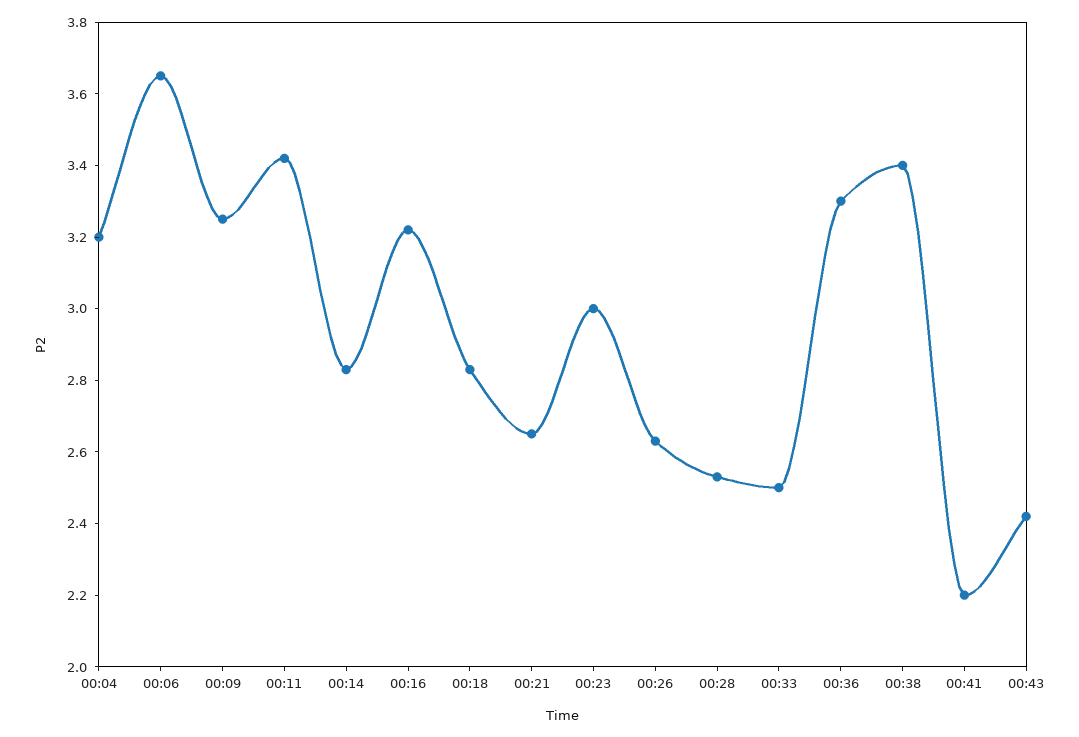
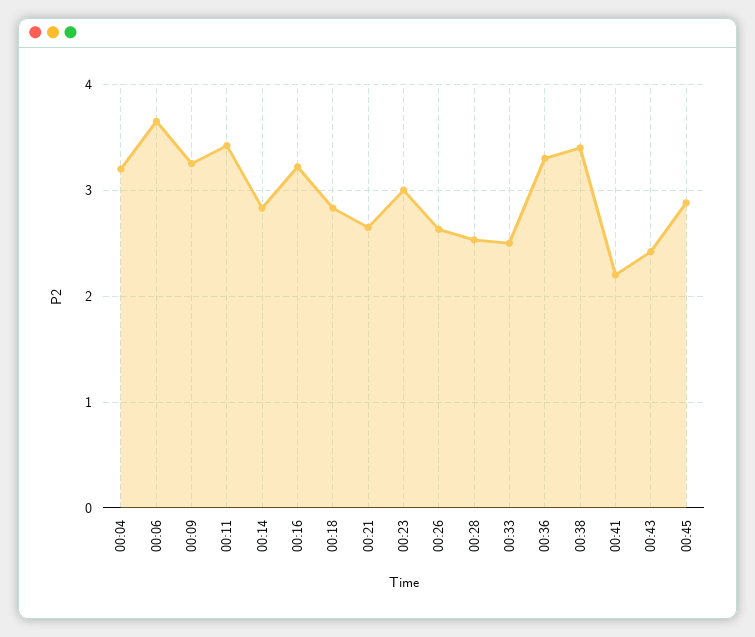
00:45: none -> 2.9

